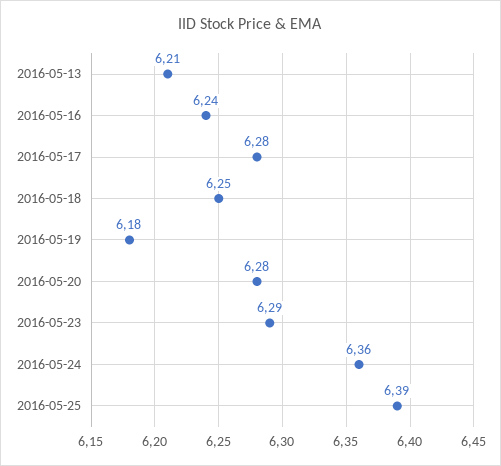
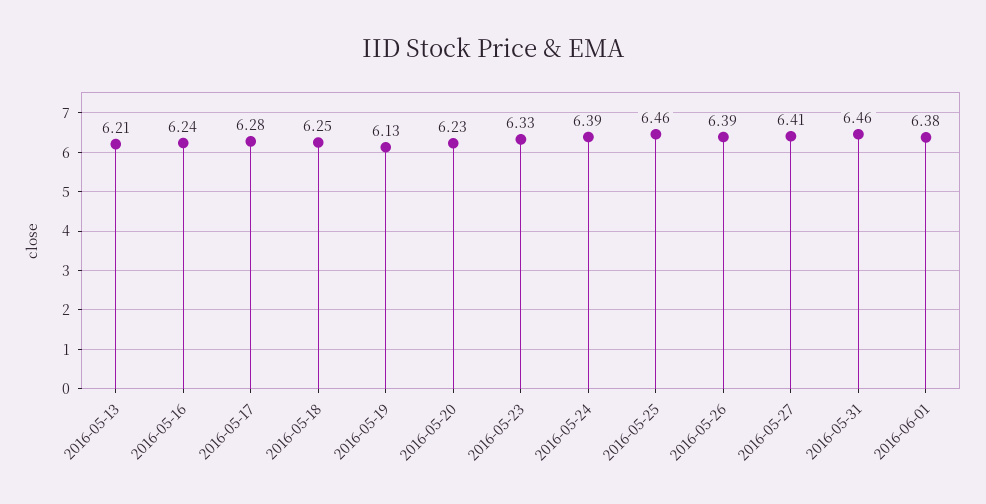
2016-05-19: 6.18 -> 6.13
2016-05-20: 6.28 -> 6.23
2016-05-23: 6.29 -> 6.33
2016-05-24: 6.36 -> 6.39
2016-05-25: 6.39 -> 6.46
2016-05-26: none -> 6.39
2016-05-27: none -> 6.41
2016-05-31: none -> 6.46
2016-06-01: none -> 6.38

